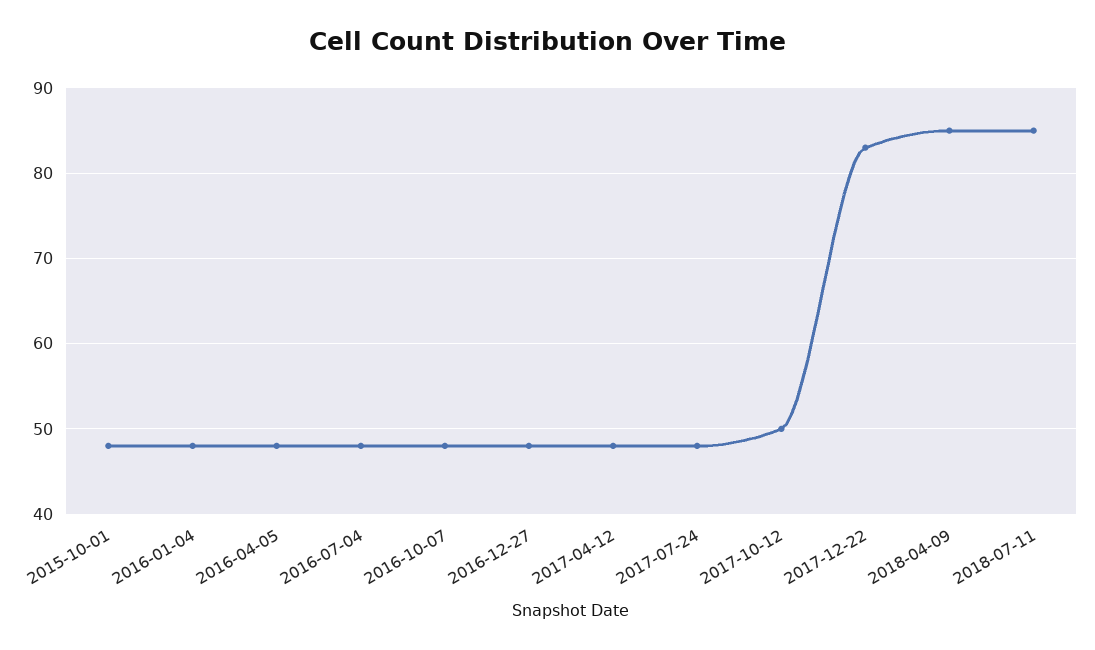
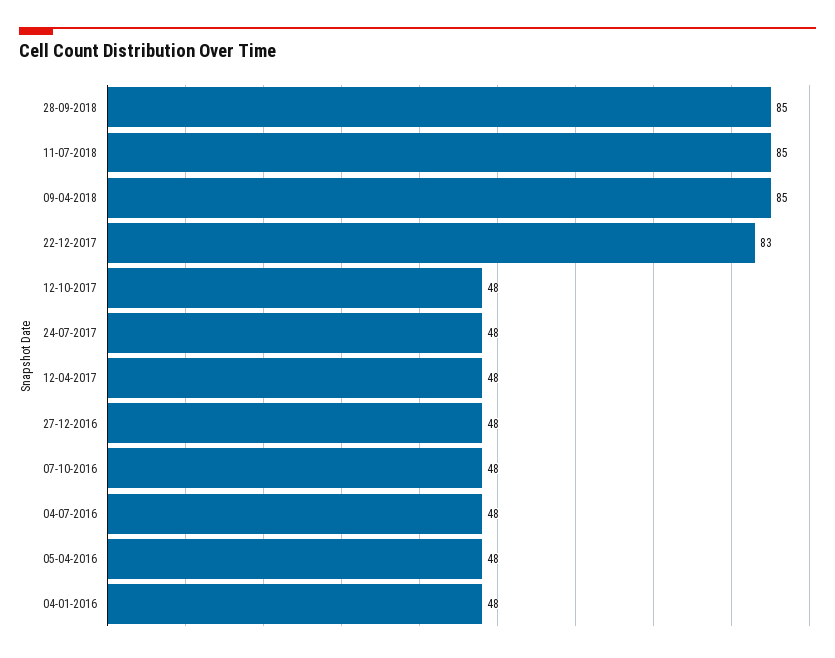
2015-10-01: 48 -> none
2017-10-12: 50 -> 48
28-09-2018: none -> 85

